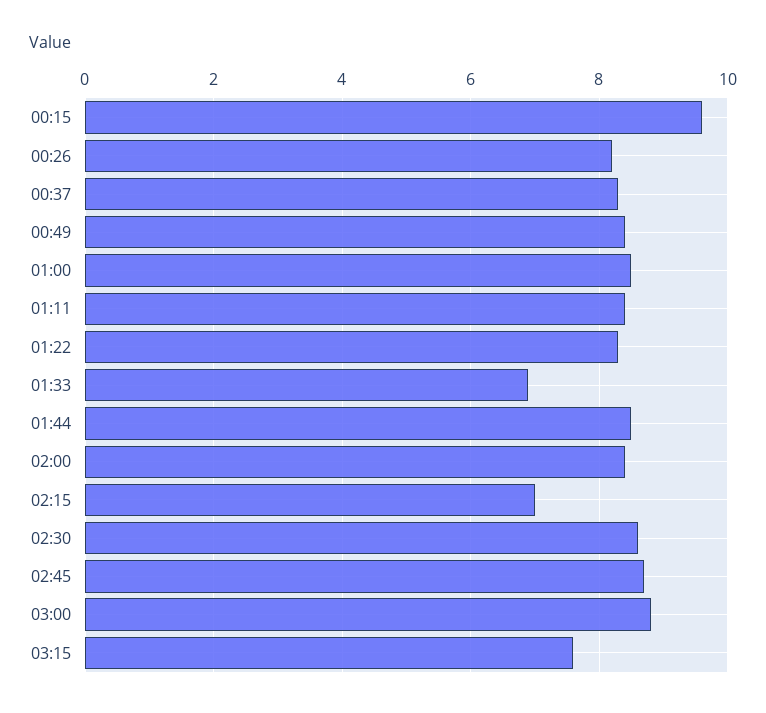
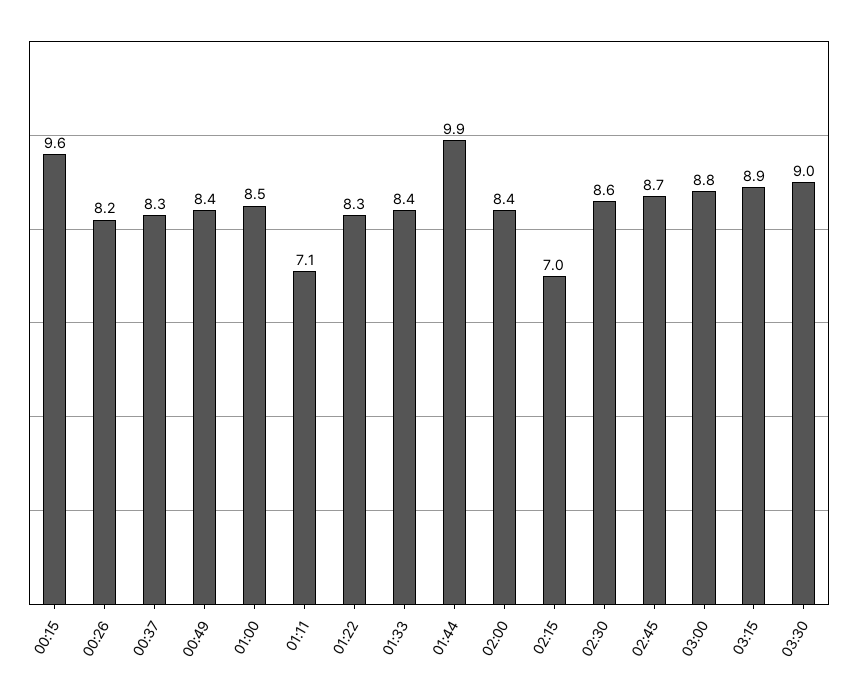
01:11: 8.5 -> 7.1
01:33: 7 -> 8.4
01:44: 8.5 -> 9.9
03:15: 7.5 -> 8.9
03:30: none -> 9

